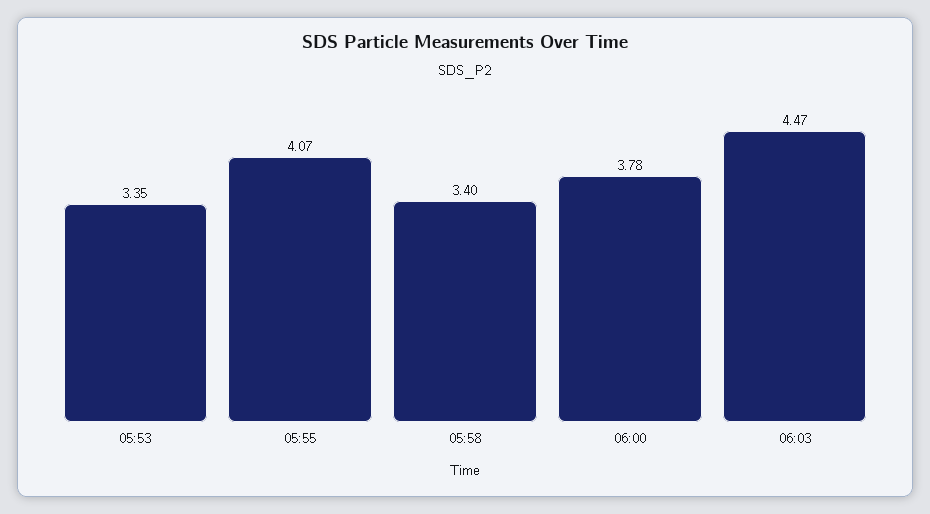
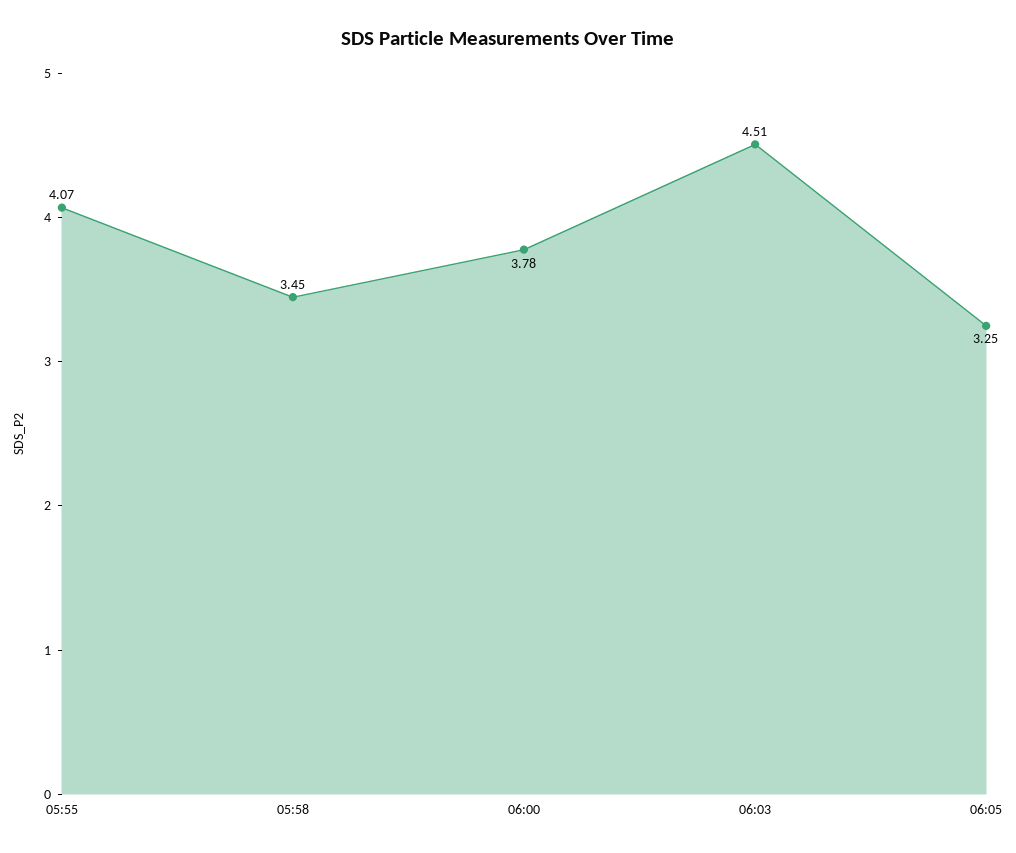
05:53: 3.35 -> none
05:58: 3.4 -> 3.45
06:03: 4.47 -> 4.51
06:05: none -> 3.25

